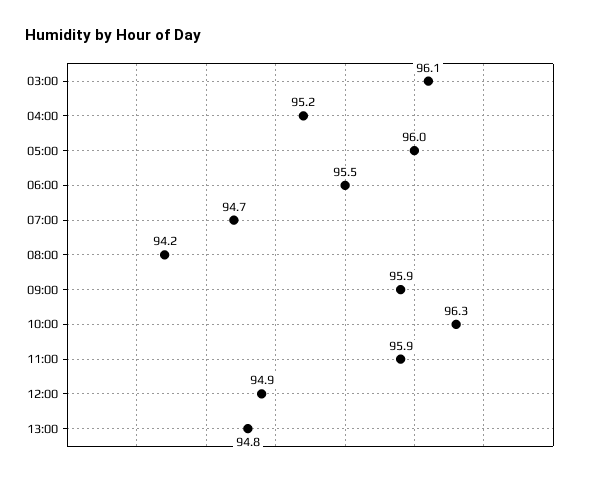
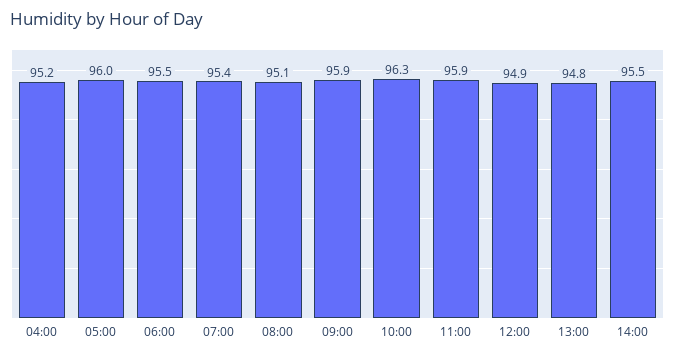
03:00: 96.1 -> none
07:00: 94.7 -> 95.4
08:00: 94.2 -> 95.1
14:00: none -> 95.5

